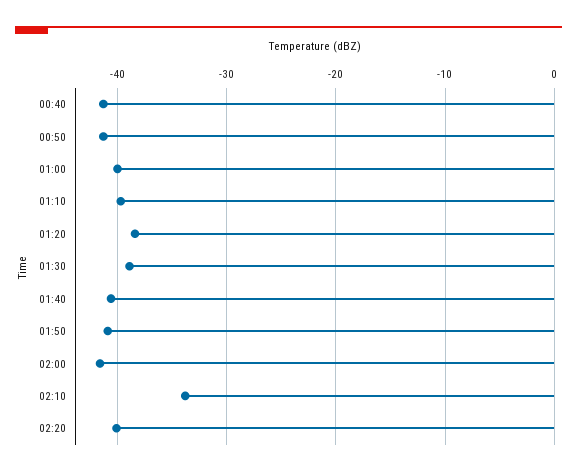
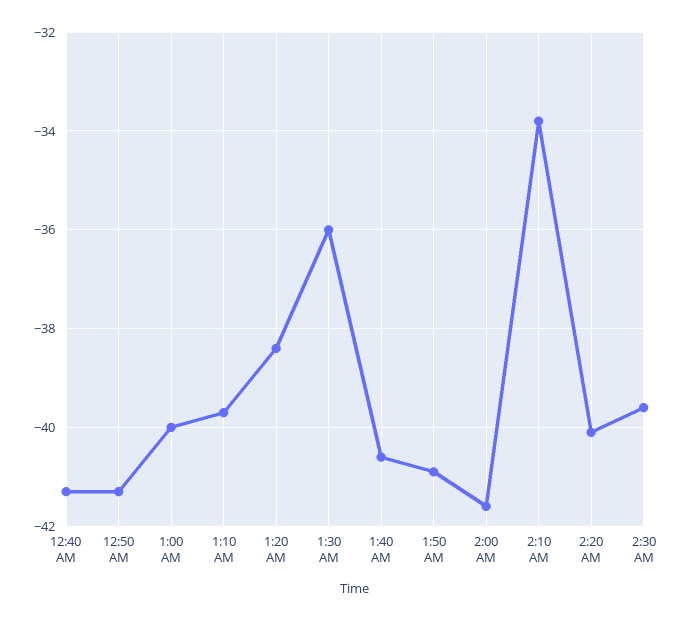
01:30: -39 -> -36
2:30 AM: none -> -39.5

